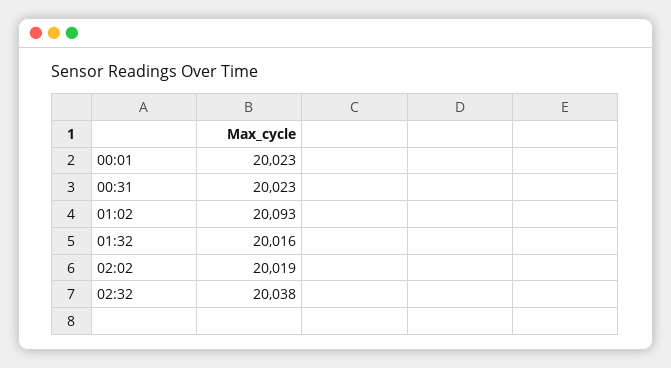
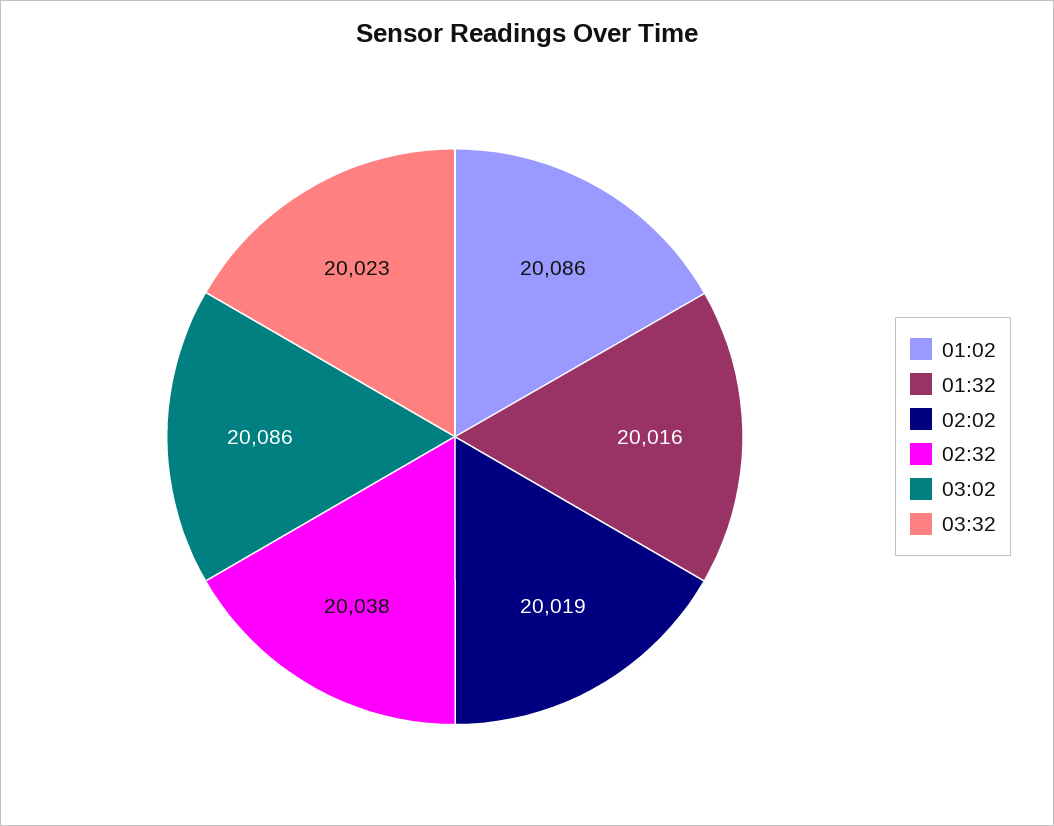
00:01: 20023 -> none
00:31: 20023 -> none
01:02: 20093 -> 20086
03:02: none -> 20086
03:32: none -> 20023

